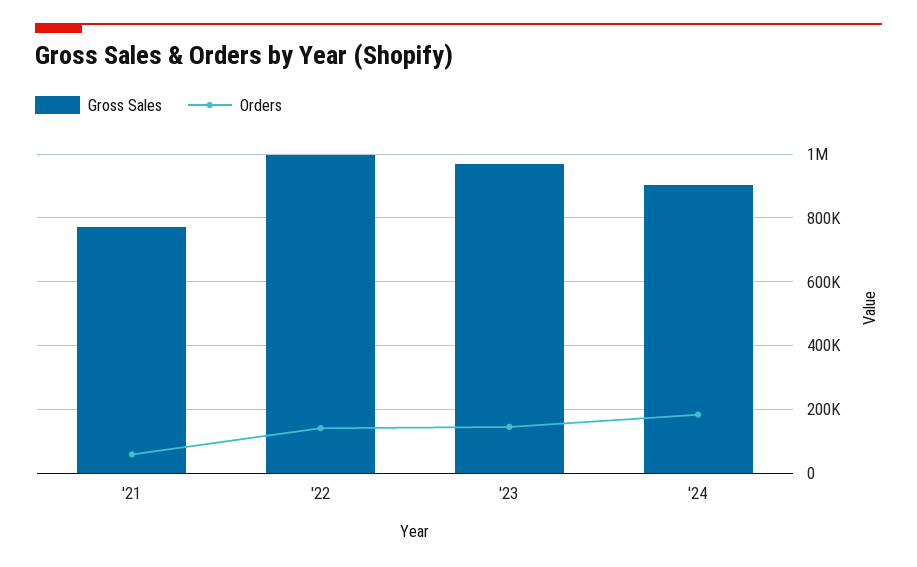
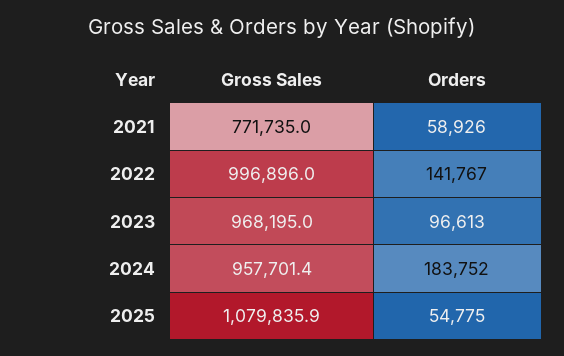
Orders, '23: 140000 -> 96613
Gross Sales, '24: 900000 -> 957701.4
Gross Sales, 2025: none -> 1079835.9
Orders, 2025: none -> 54775

